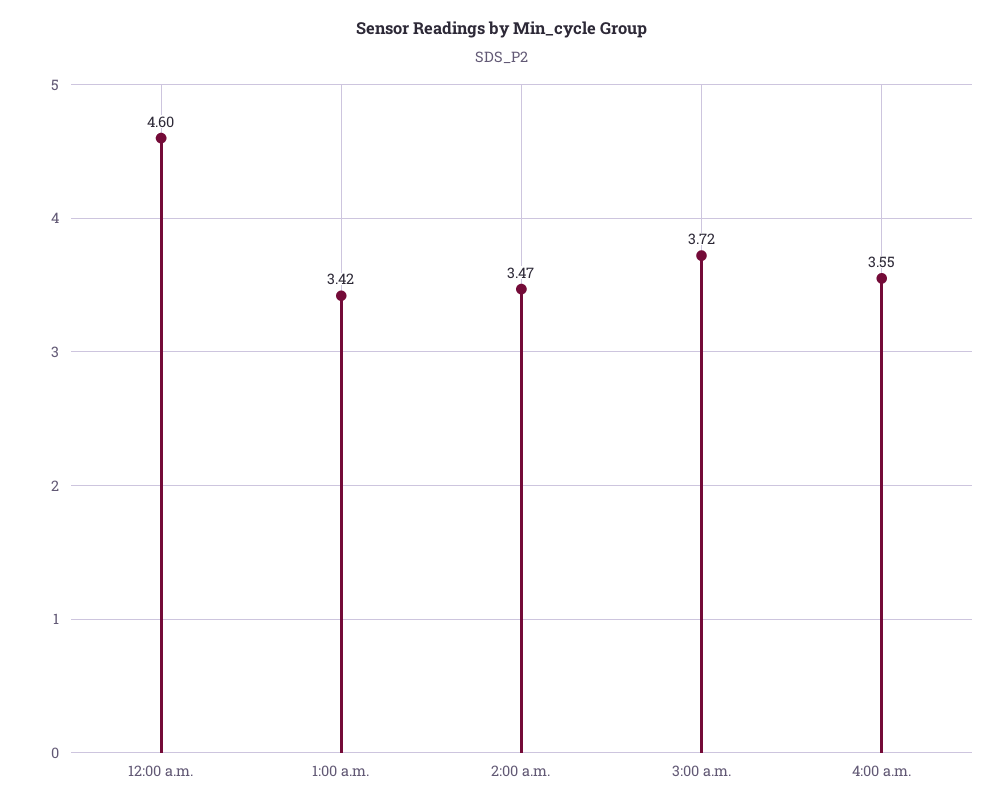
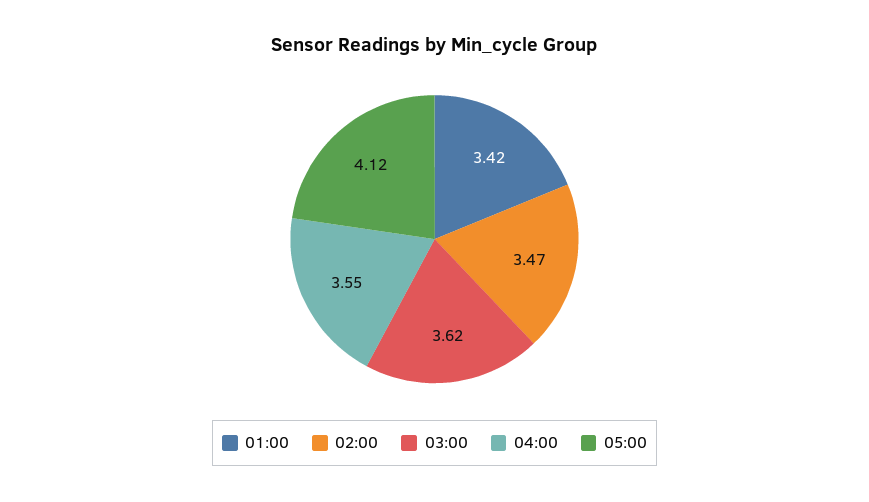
12:00 a.m.: 4.6 -> none
3:00 a.m.: 3.72 -> 3.62
05:00: none -> 4.12

